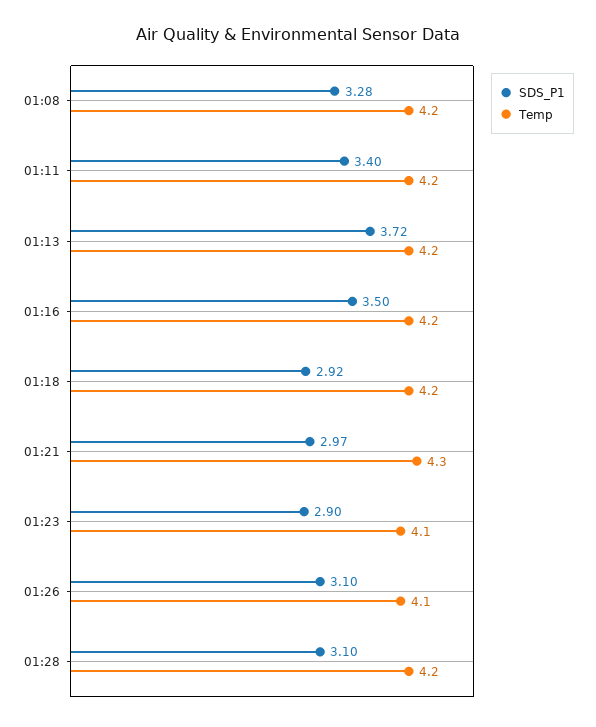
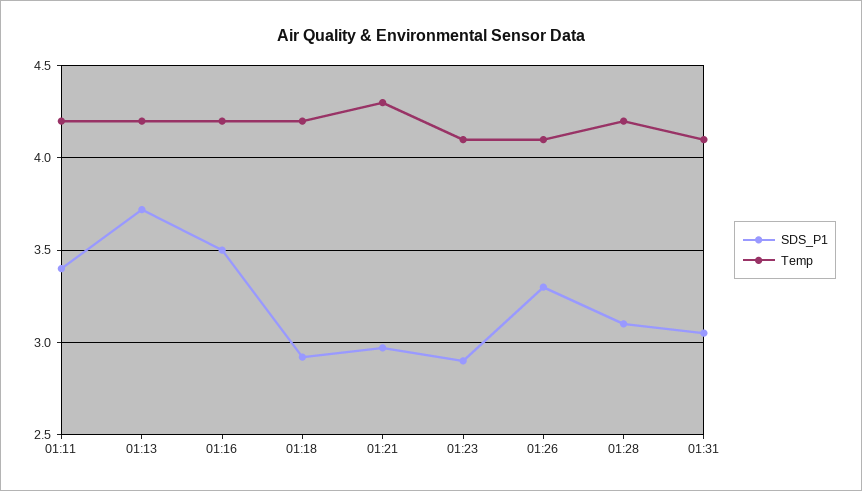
SDS_P1, 01:08: 3.28 -> none
Temp, 01:08: 4.2 -> none
SDS_P1, 01:26: 3.1 -> 3.3
SDS_P1, 01:31: none -> 3.05
Temp, 01:31: none -> 4.1

